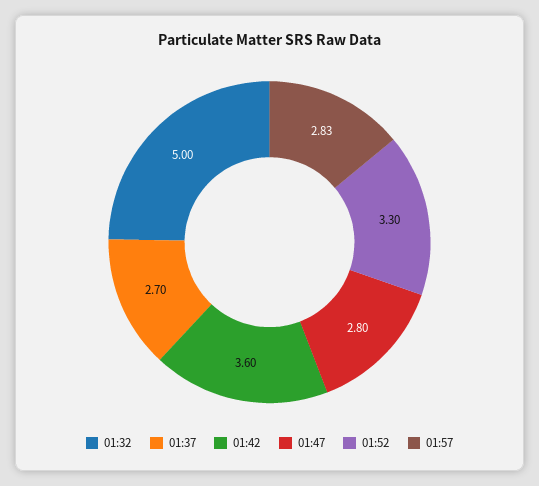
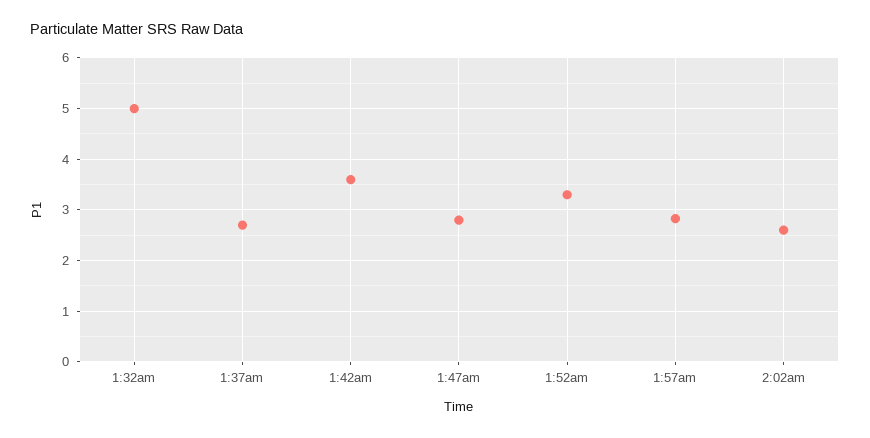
2:02am: none -> 2.6

